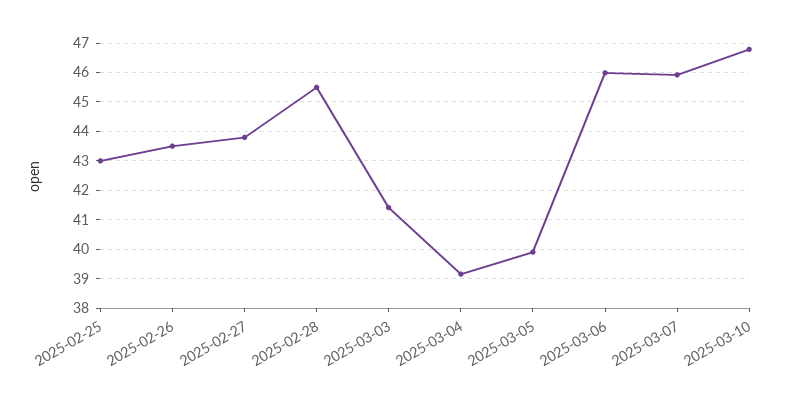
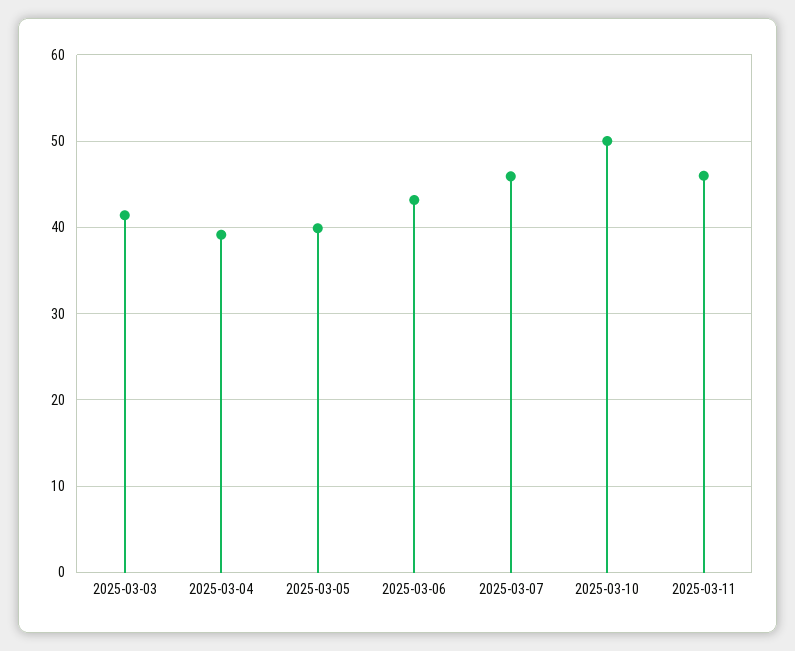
2025-02-25: 43 -> none
2025-02-26: 43.5 -> none
2025-02-27: 43.75 -> none
2025-02-28: 45.5 -> none
2025-03-06: 46 -> 43
2025-03-10: 46.75 -> 50
2025-03-11: none -> 46

